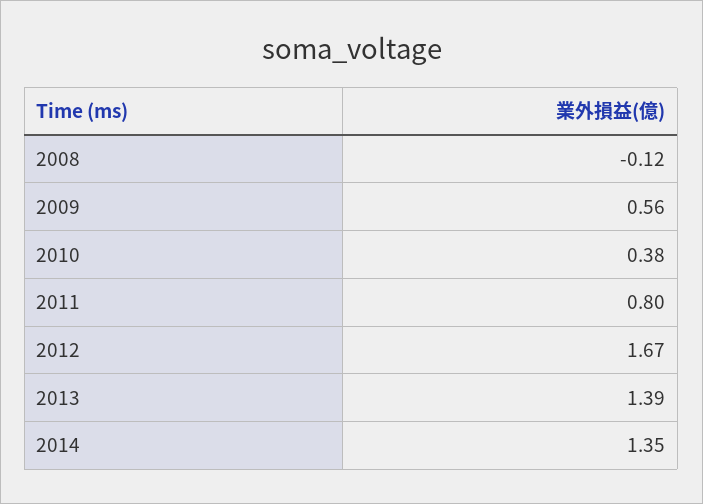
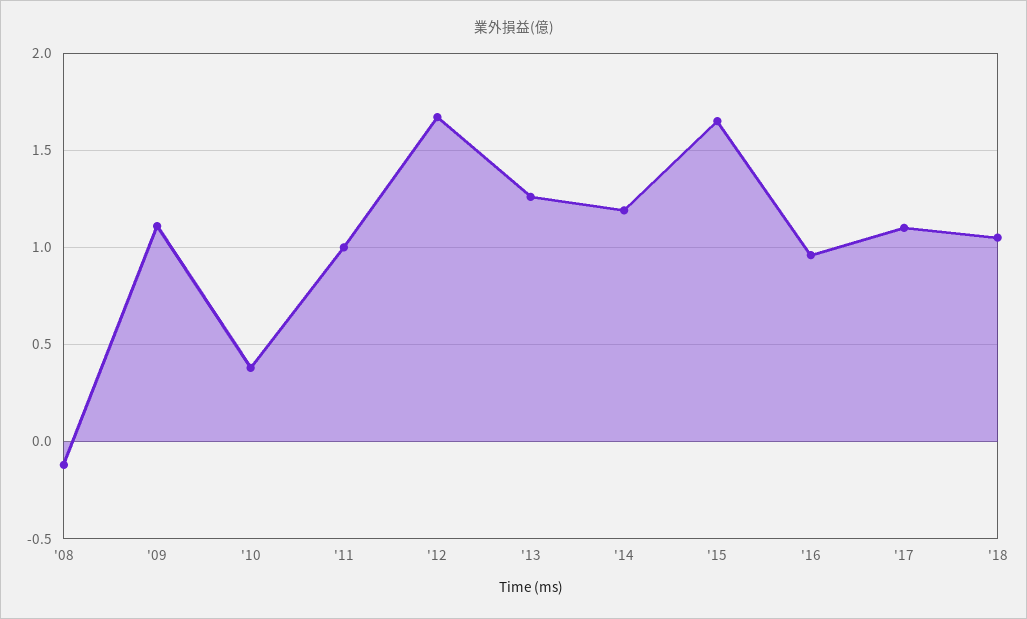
2009: 0.56 -> 1.1
2011: 0.8 -> 1
2013: 1.39 -> 1.25
2014: 1.35 -> 1.2
'15: none -> 1.65
'16: none -> 0.95
'17: none -> 1.1
'18: none -> 1.05

